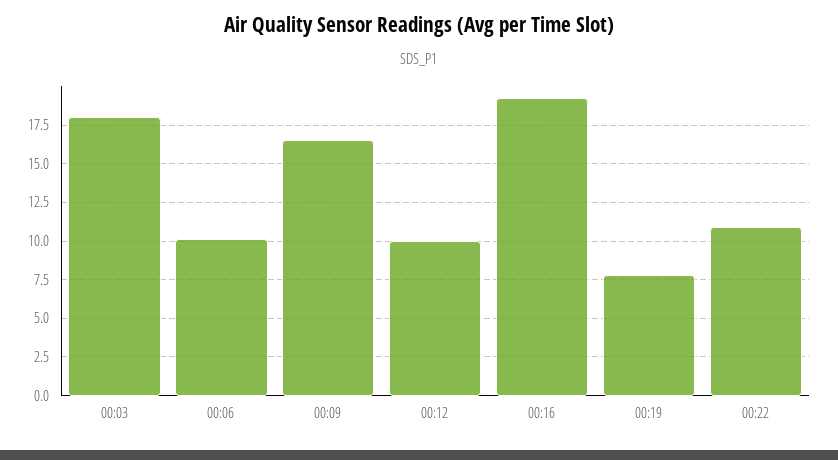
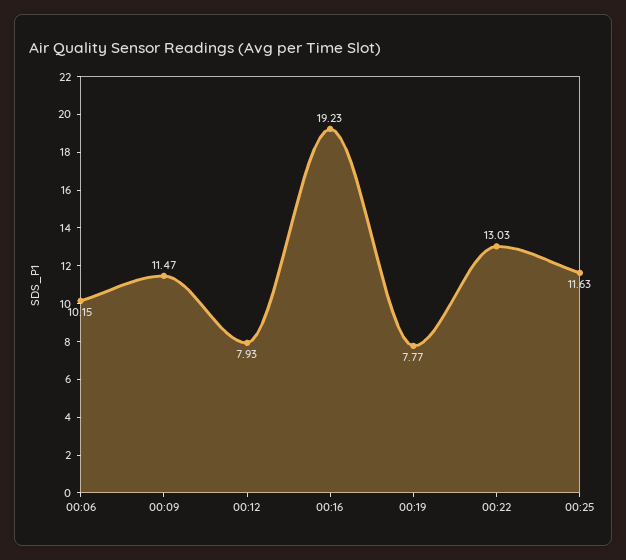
00:03: 18 -> none
00:09: 16.5 -> 11.47
00:12: 10 -> 7.93
00:22: 11 -> 13.03
00:25: none -> 11.63

